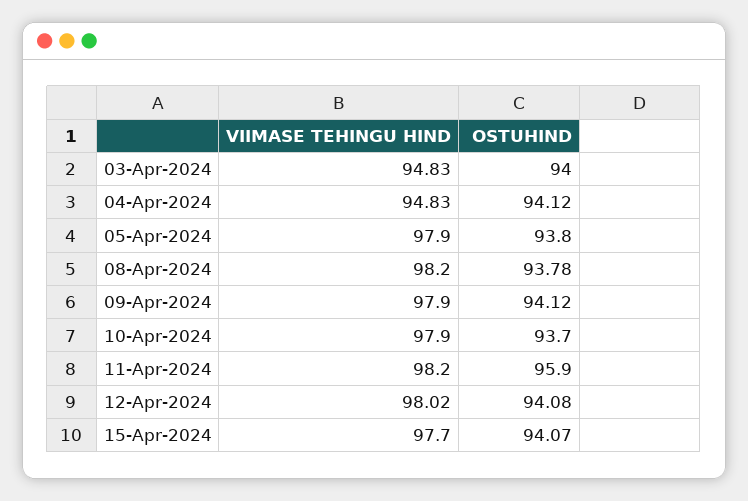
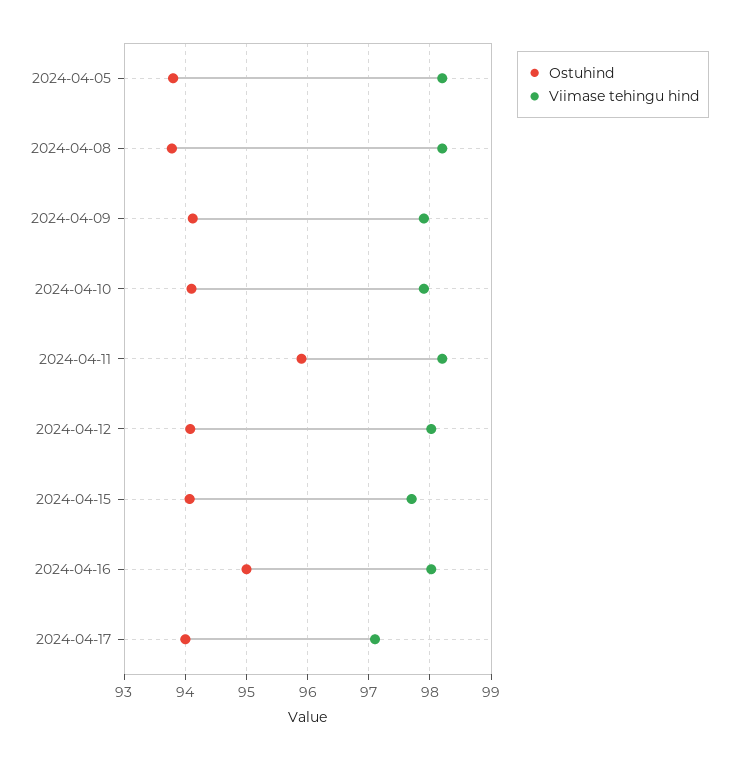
VIIMASE TEHINGU HIND, 03-Apr-2024: 94.83 -> none
OSTUHIND, 03-Apr-2024: 94 -> none
VIIMASE TEHINGU HIND, 04-Apr-2024: 94.83 -> none
OSTUHIND, 04-Apr-2024: 94.12 -> none
VIIMASE TEHINGU HIND, 05-Apr-2024: 97.9 -> 98.2
OSTUHIND, 10-Apr-2024: 93.7 -> 94.1
OSTUHIND, 2024-04-16: none -> 95
VIIMASE TEHINGU HIND, 2024-04-16: none -> 98
OSTUHIND, 2024-04-17: none -> 94
VIIMASE TEHINGU HIND, 2024-04-17: none -> 97.1

